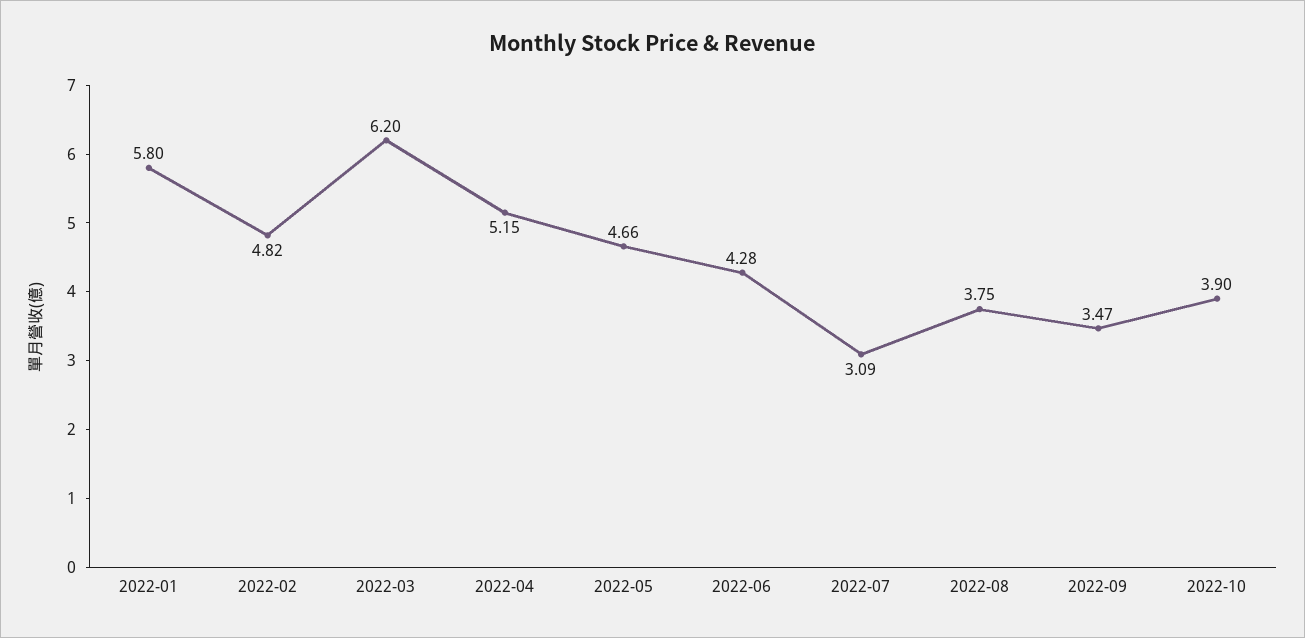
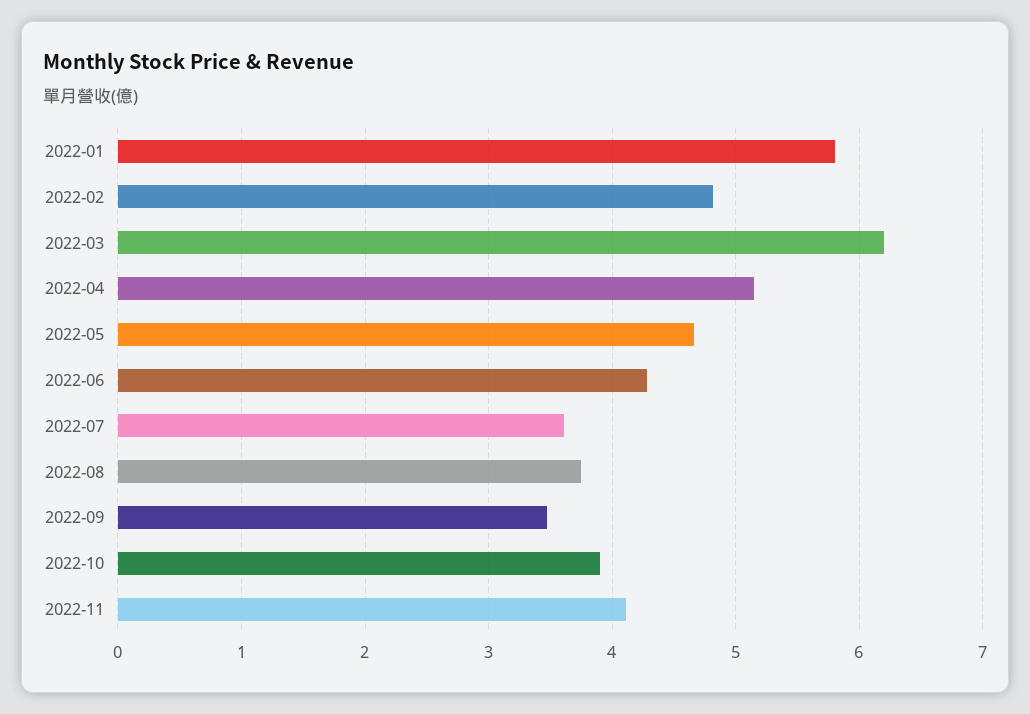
2022-07: 3.09 -> 3.6
2022-11: none -> 4.1

